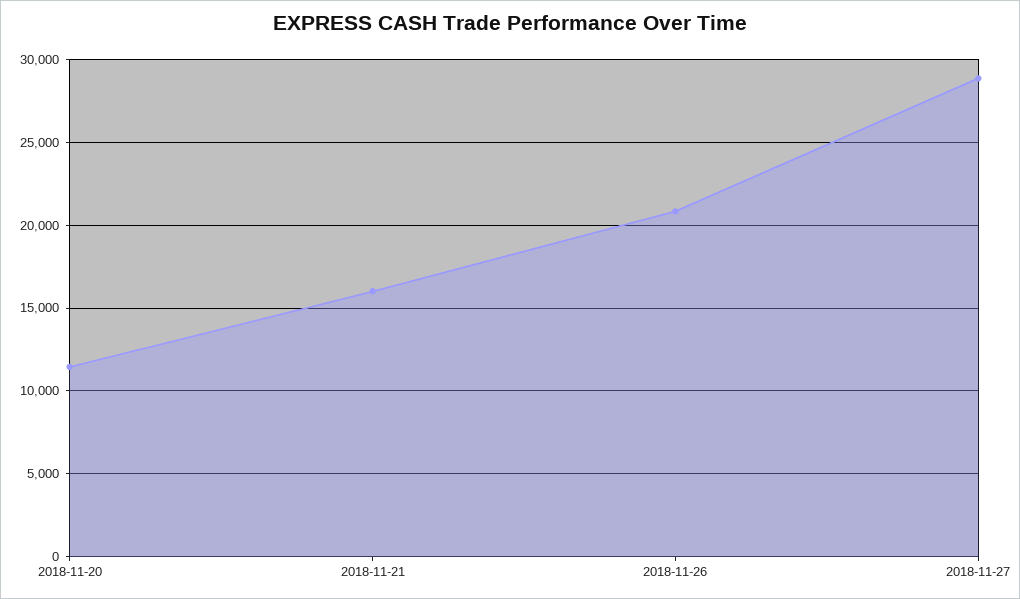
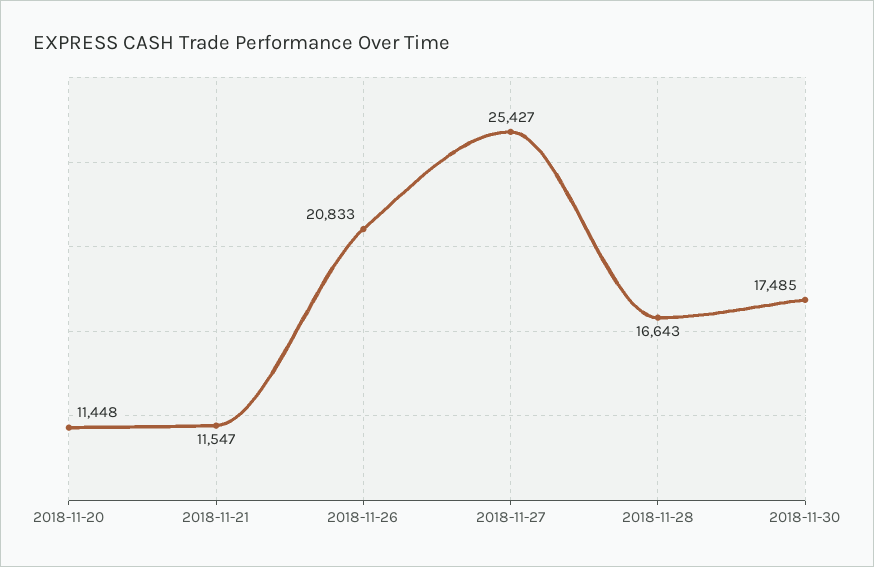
2018-11-21: 16000 -> 11547
2018-11-27: 29000 -> 25427
2018-11-28: none -> 16643
2018-11-30: none -> 17485

